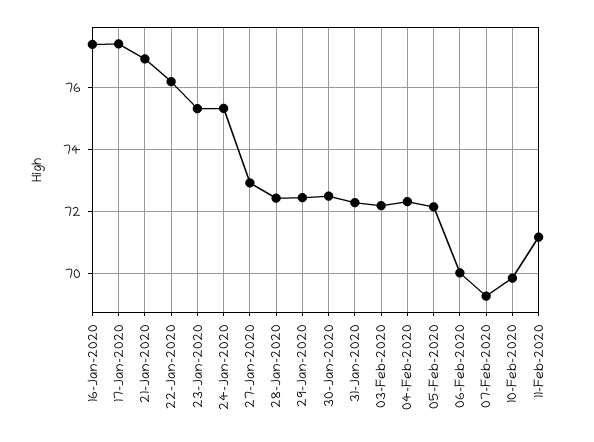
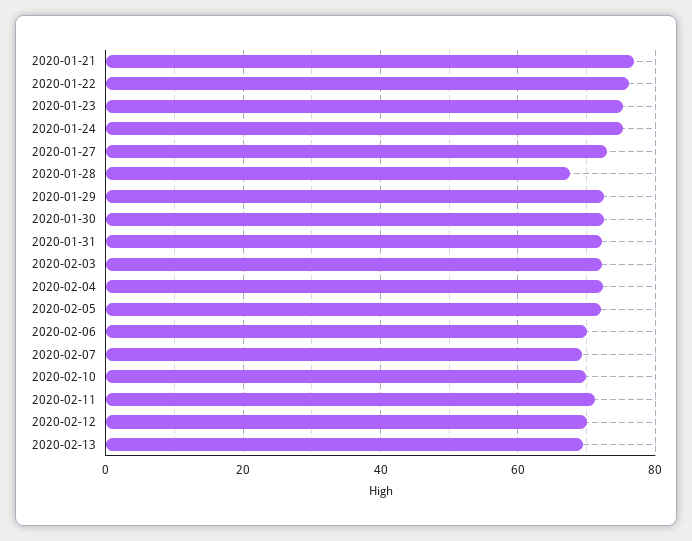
16-Jan-2020: 77.4 -> none
17-Jan-2020: 77.4 -> none
28-Jan-2020: 72.4 -> 68
2020-02-12: none -> 70
2020-02-13: none -> 70

